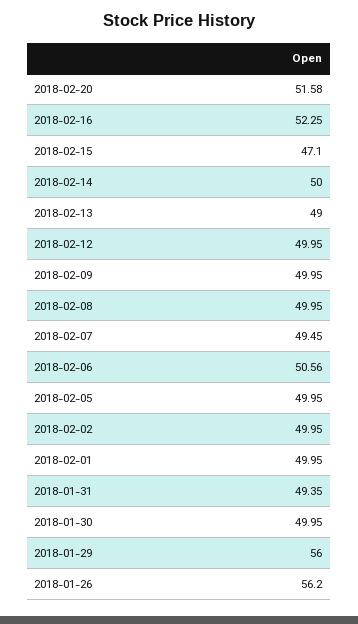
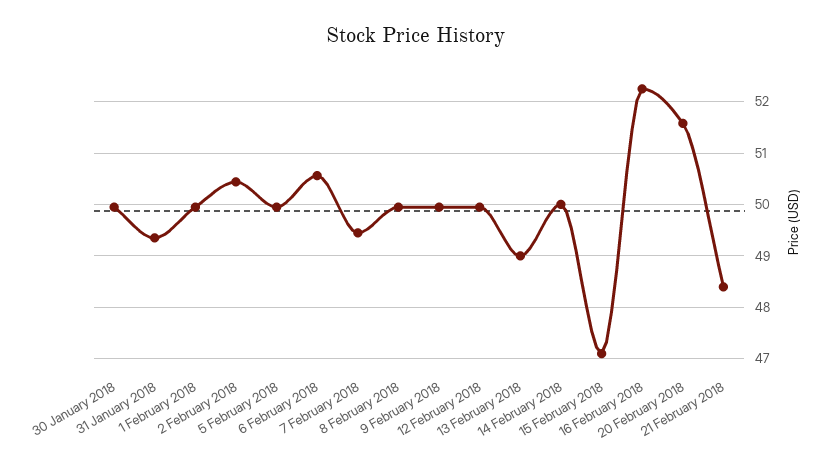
2018-02-02: 49.95 -> 50.4
2018-01-29: 56 -> none
2018-01-26: 56.2 -> none
21 February 2018: none -> 48.4

